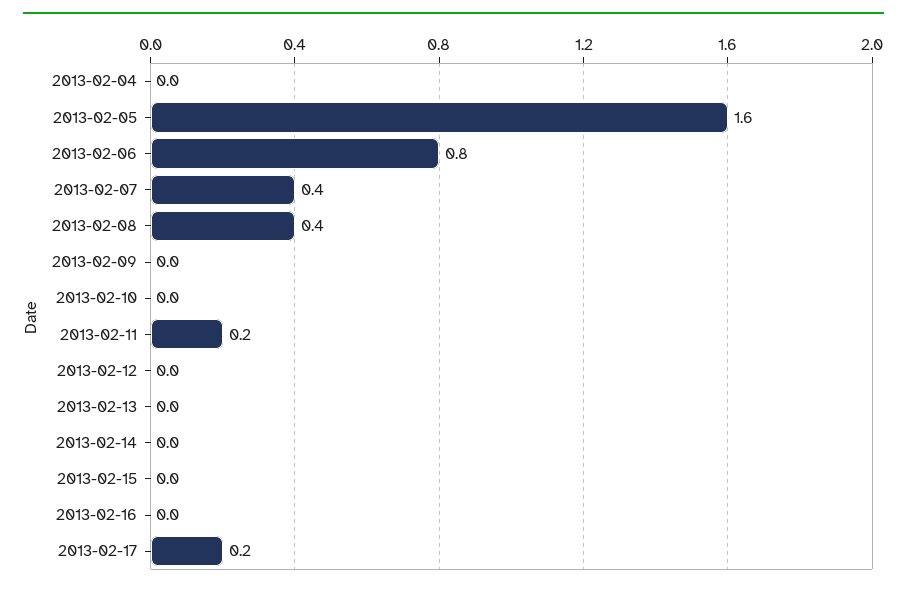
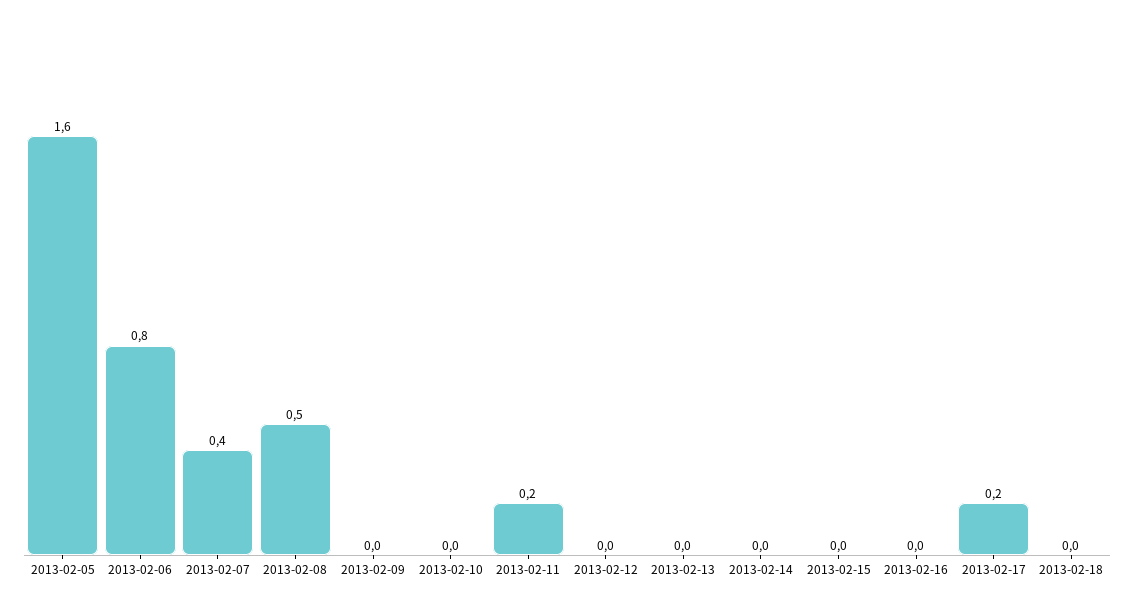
2013-02-04: 0 -> none
2013-02-08: 0.4 -> 0.5
2013-02-18: none -> 0

